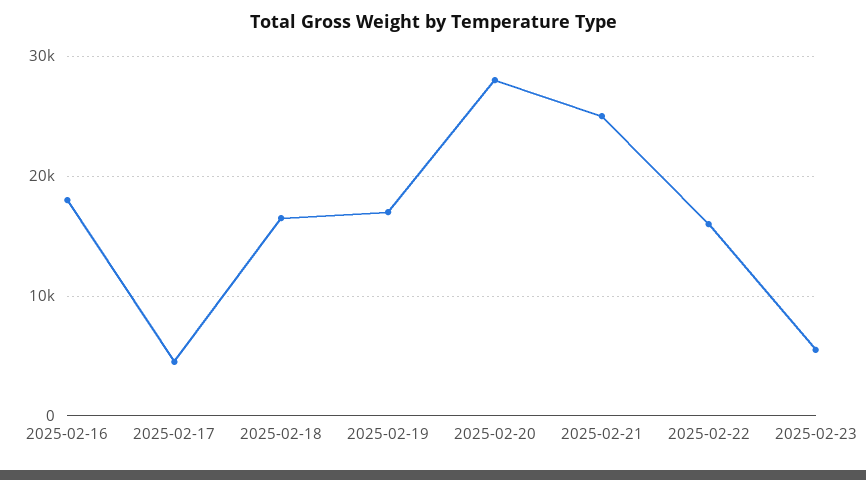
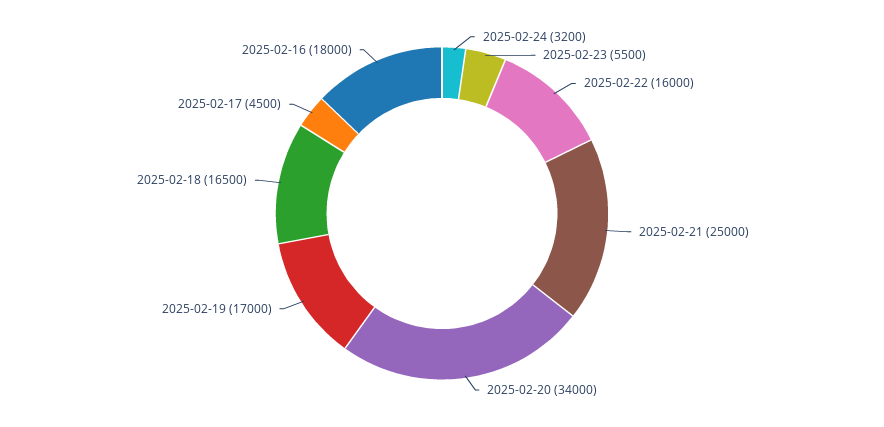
2025-02-20: 28000 -> 34000
2025-02-24: none -> 3200

